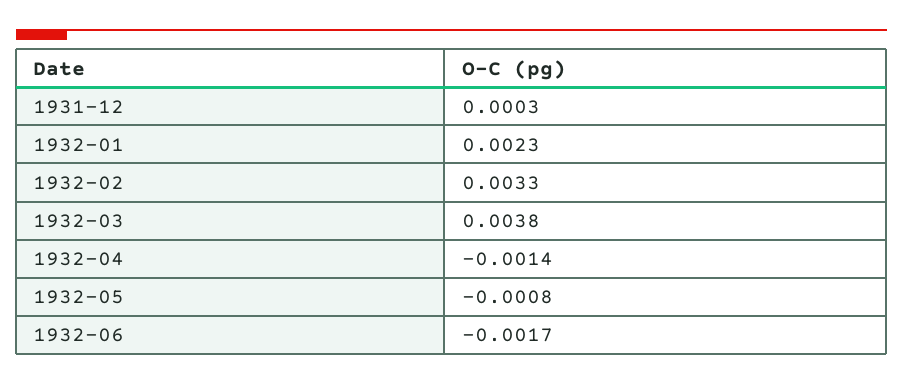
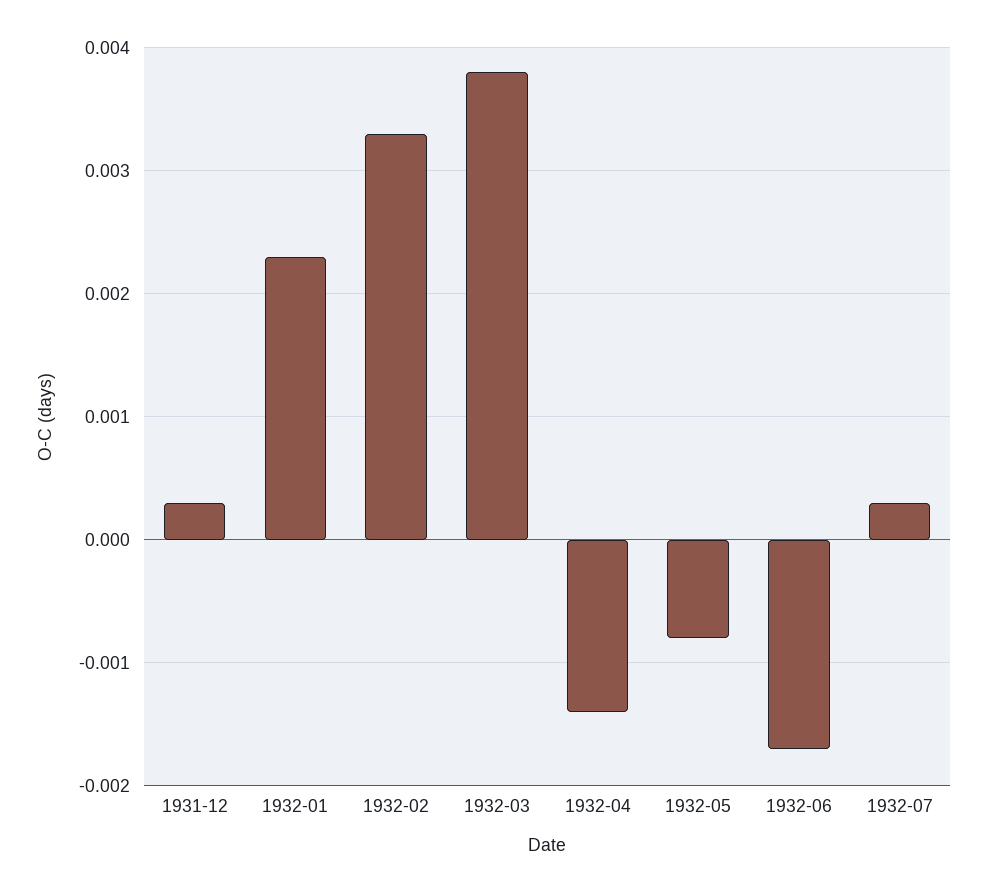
1932-07: none -> 0.0003

